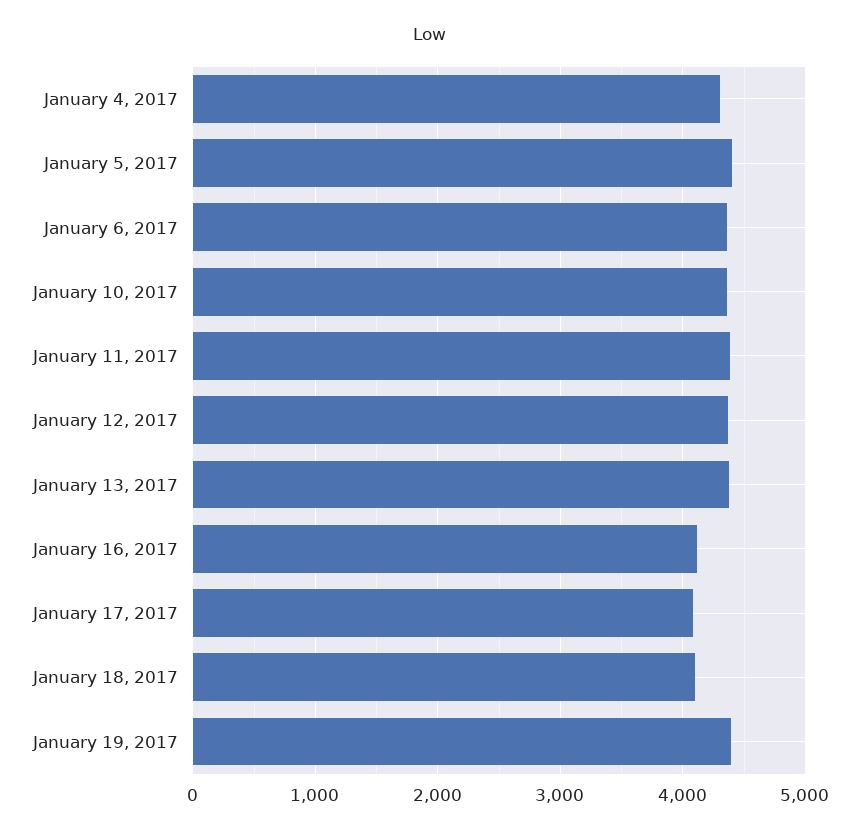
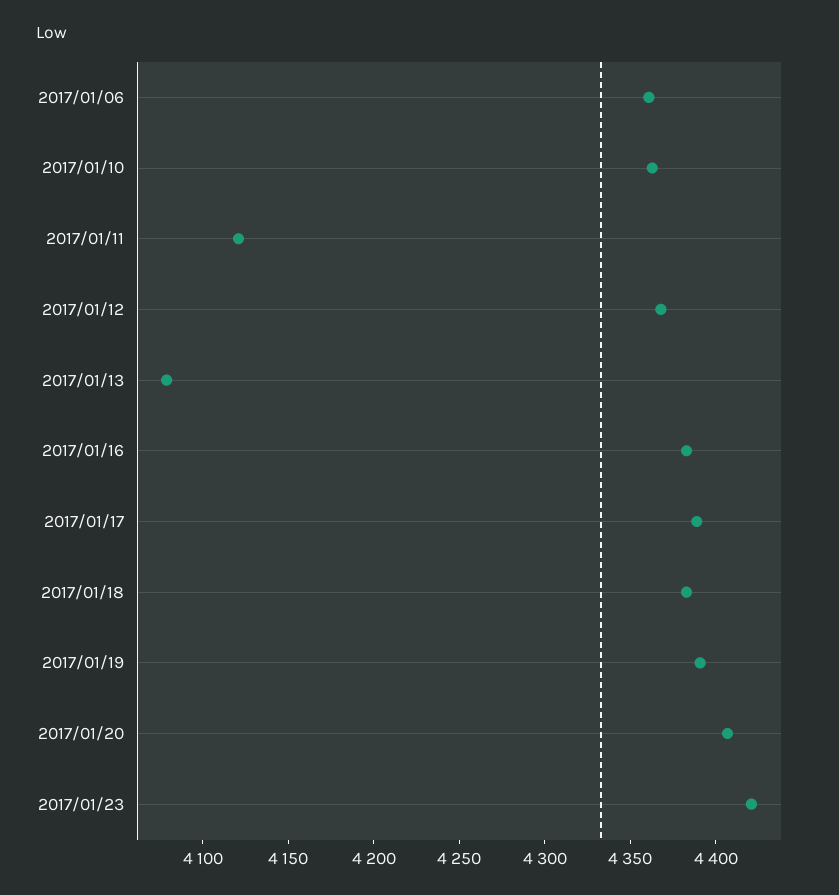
January 4, 2017: 4300 -> none
January 5, 2017: 4400 -> none
January 11, 2017: 4400 -> 4120
January 13, 2017: 4400 -> 4080
January 16, 2017: 4100 -> 4380
January 17, 2017: 4100 -> 4390
January 18, 2017: 4100 -> 4380
2017/01/20: none -> 4410
2017/01/23: none -> 4420

